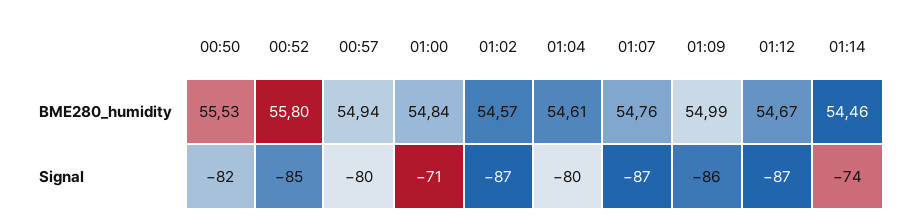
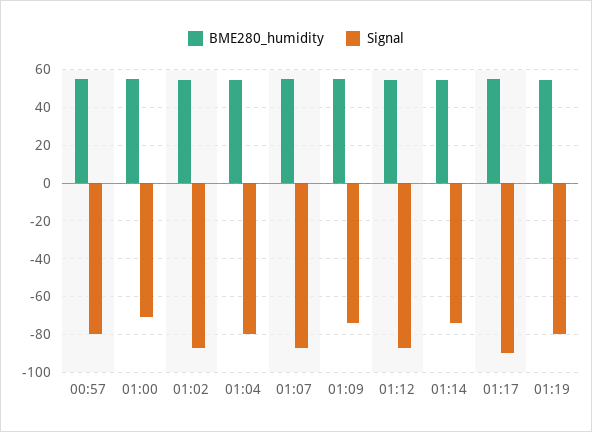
BME280_humidity, 00:50: 55.53 -> none
BME280_humidity, 00:52: 55.8 -> none
Signal, 00:50: -82 -> none
Signal, 00:52: -85 -> none
Signal, 01:09: -86 -> -75
BME280_humidity, 01:17: none -> 55
Signal, 01:17: none -> -90
BME280_humidity, 01:19: none -> 55
Signal, 01:19: none -> -80

